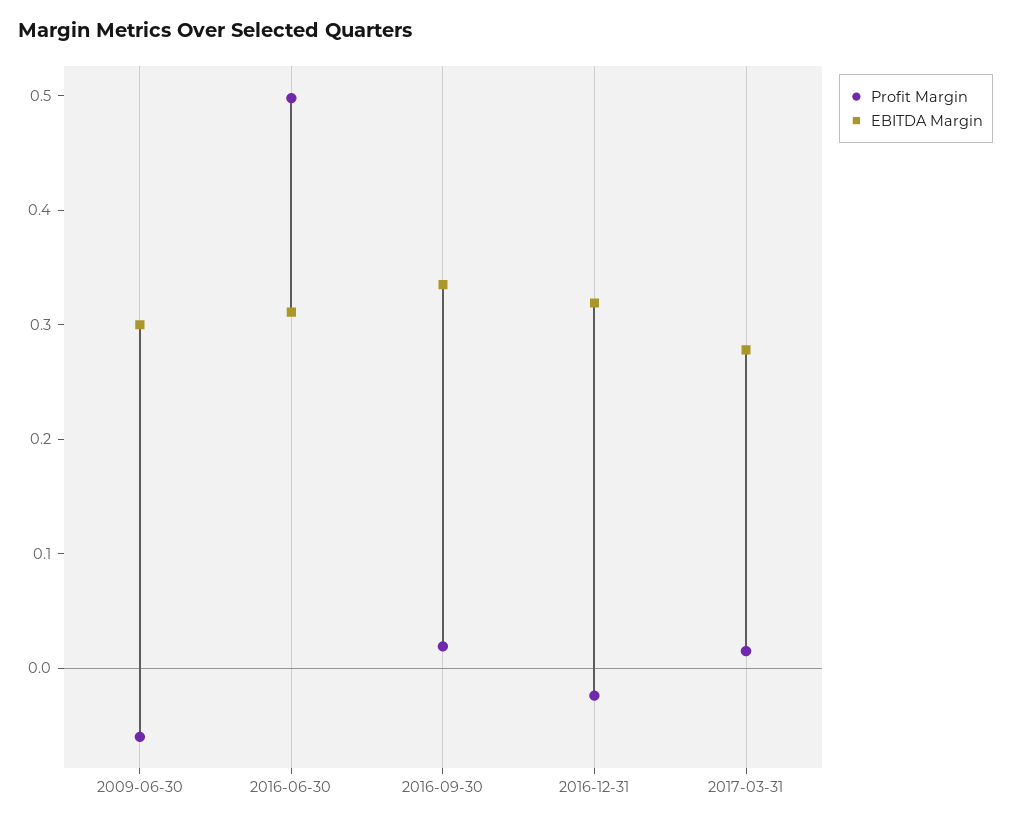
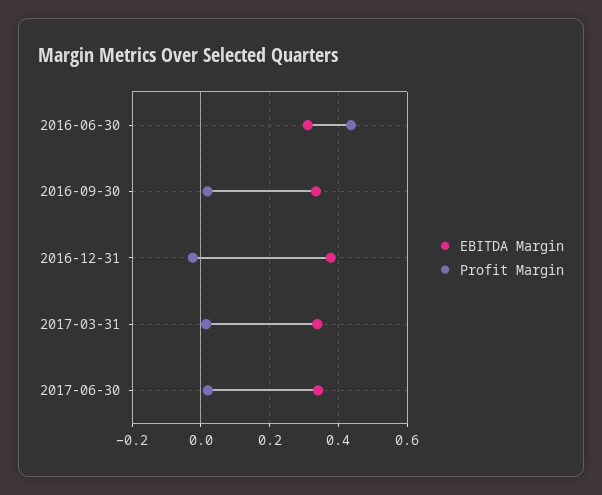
Profit Margin, 2009-06-30: -0.06 -> none
EBITDA Margin, 2009-06-30: 0.3 -> none
Profit Margin, 2016-06-30: 0.5 -> 0.44
EBITDA Margin, 2016-12-31: 0.32 -> 0.38
EBITDA Margin, 2017-03-31: 0.28 -> 0.34
EBITDA Margin, 2017-06-30: none -> 0.34
Profit Margin, 2017-06-30: none -> 0.02

